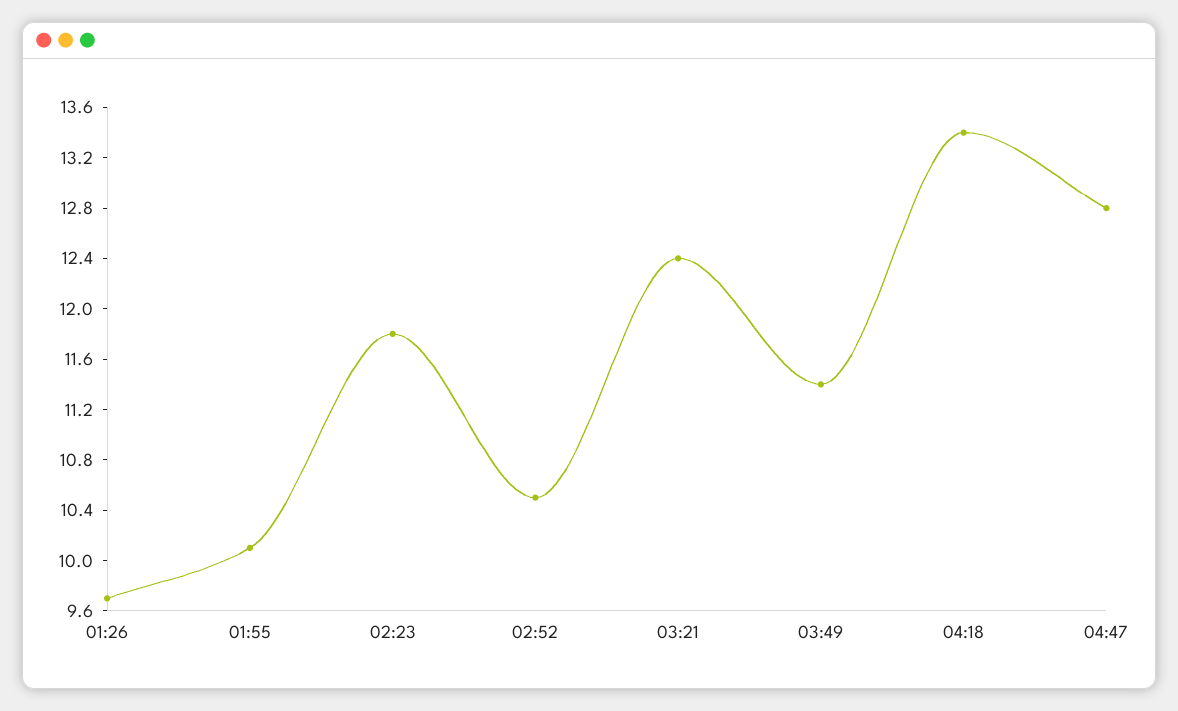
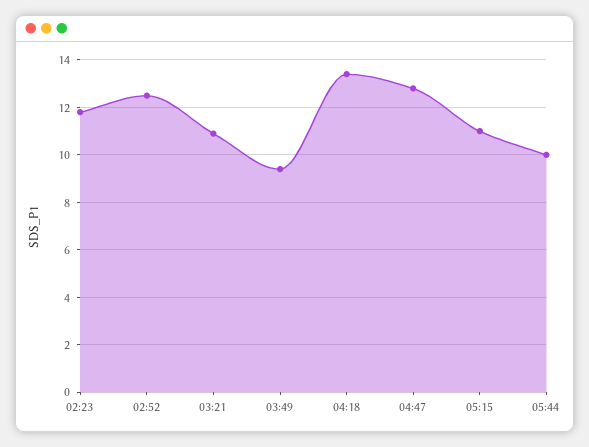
01:26: 9.7 -> none
01:55: 10.1 -> none
02:52: 10.5 -> 12.5
03:21: 12.4 -> 11
03:49: 11.4 -> 9.5
05:15: none -> 11
05:44: none -> 10

